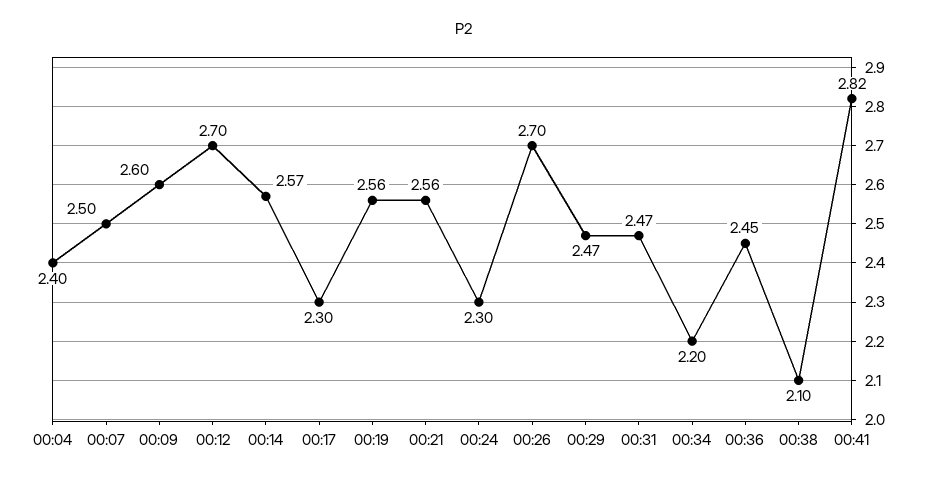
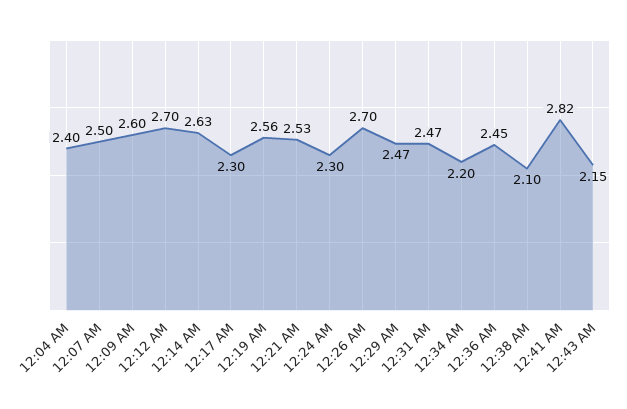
00:14: 2.57 -> 2.63
00:21: 2.56 -> 2.53
12:43 AM: none -> 2.15

